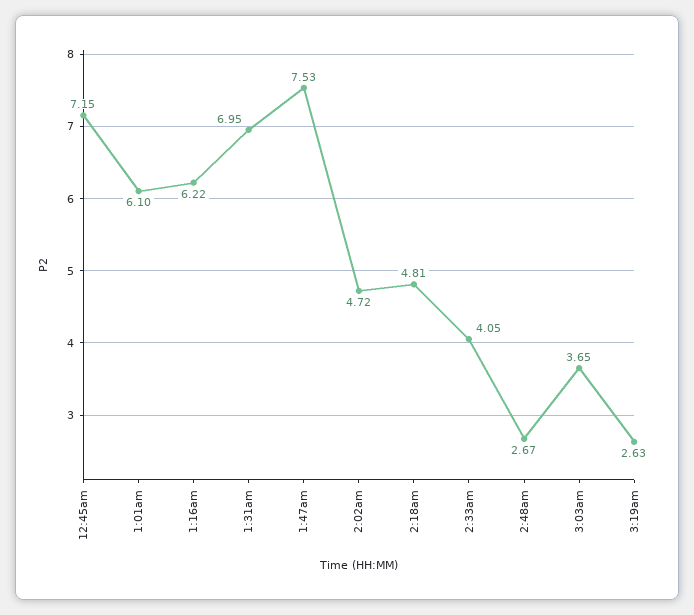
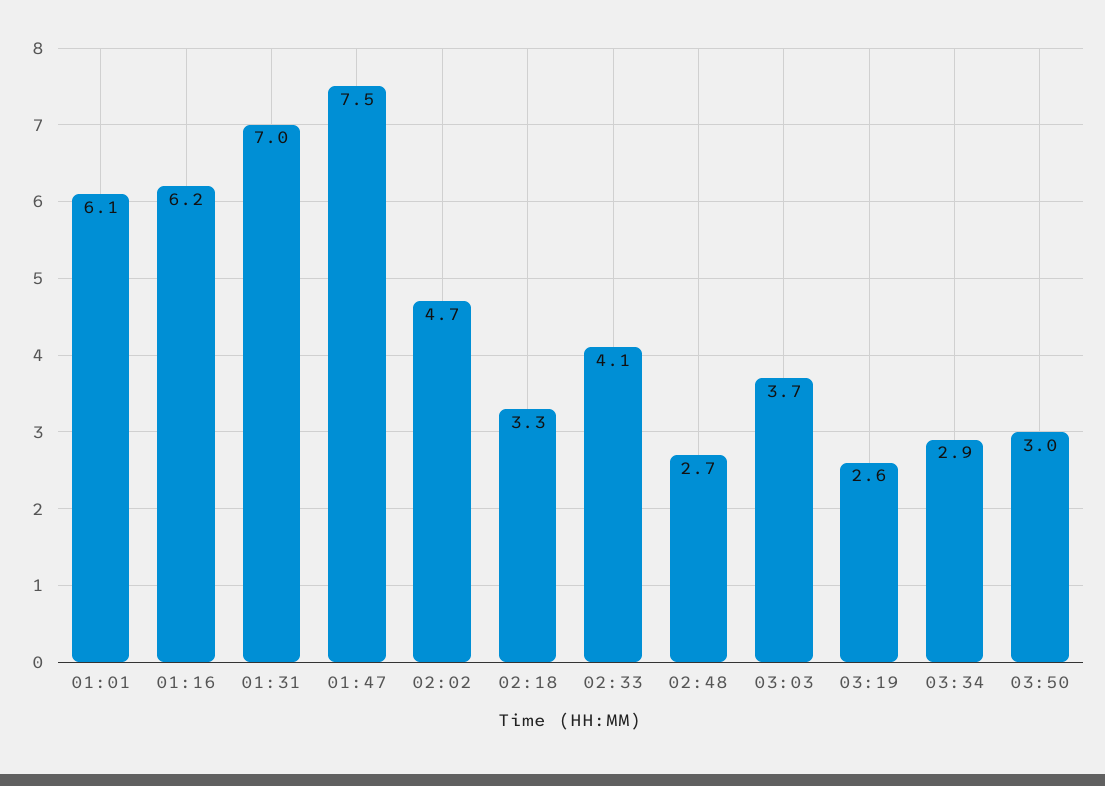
12:45am: 7.15 -> none
2:18am: 4.81 -> 3.3
03:34: none -> 2.9
03:50: none -> 3

